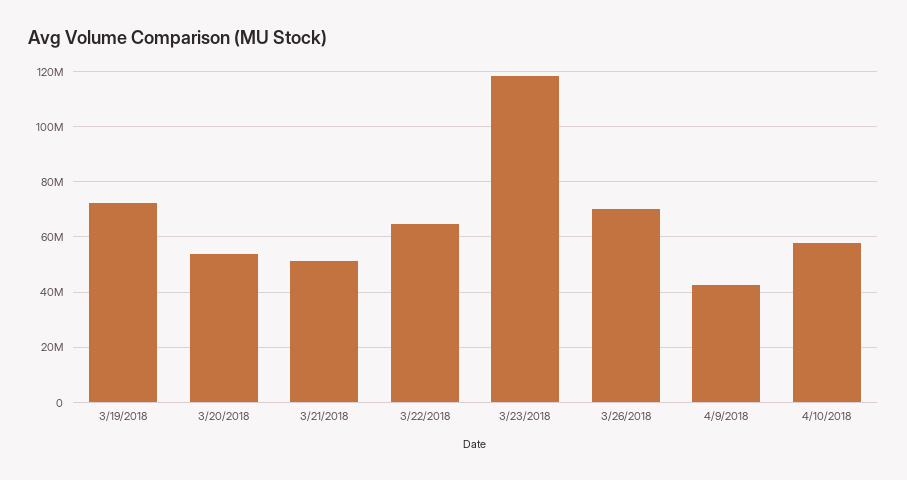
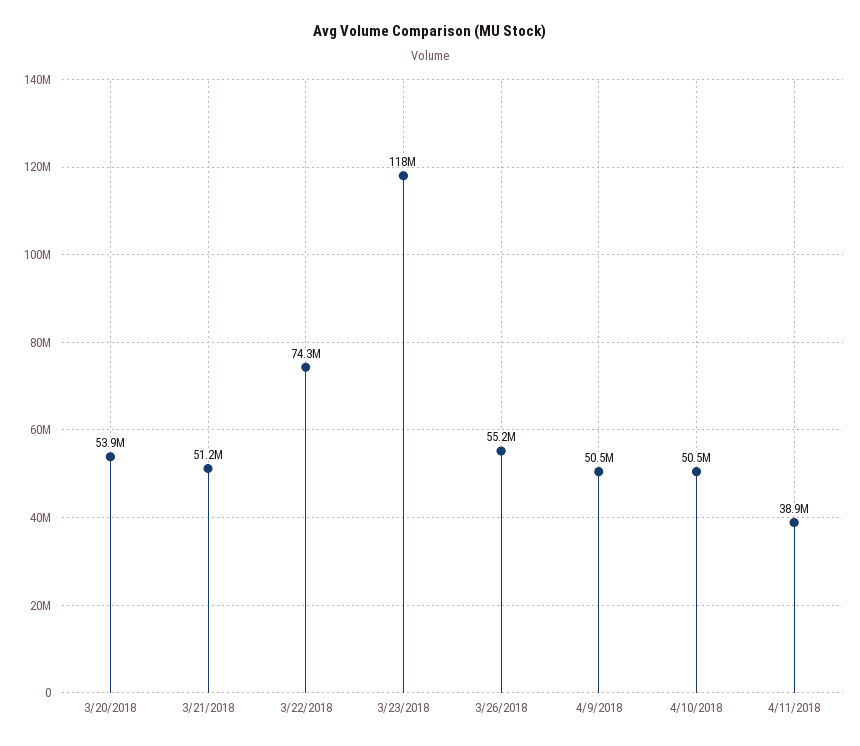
3/19/2018: 72500000 -> none
3/22/2018: 65000000 -> 74300000
3/26/2018: 70000000 -> 55200000
4/9/2018: 42500000 -> 50500000
4/10/2018: 57500000 -> 50500000
4/11/2018: none -> 38900000

